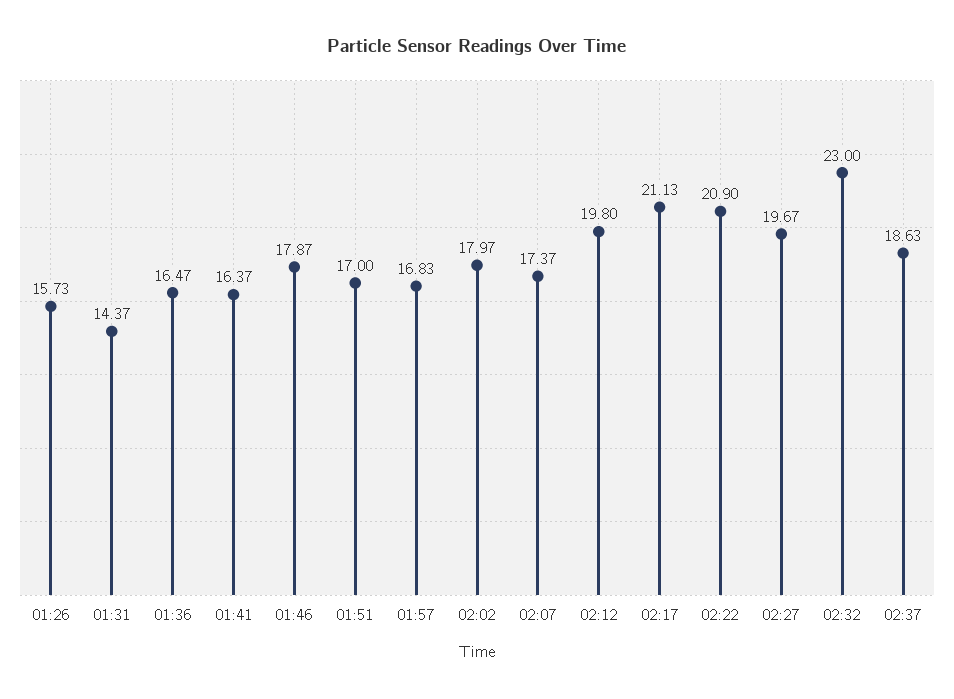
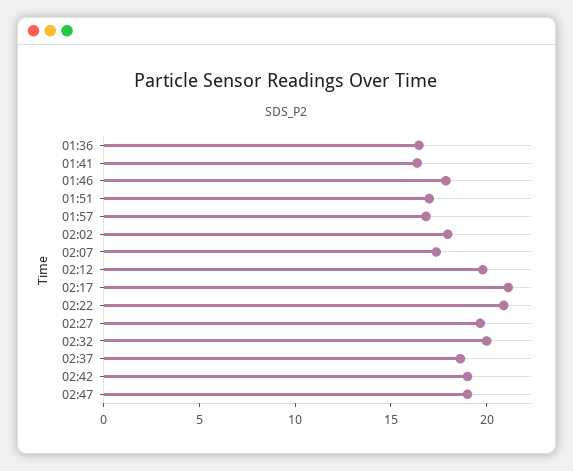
01:26: 15.73 -> none
01:31: 14.37 -> none
02:32: 23 -> 20
02:42: none -> 19
02:47: none -> 19

